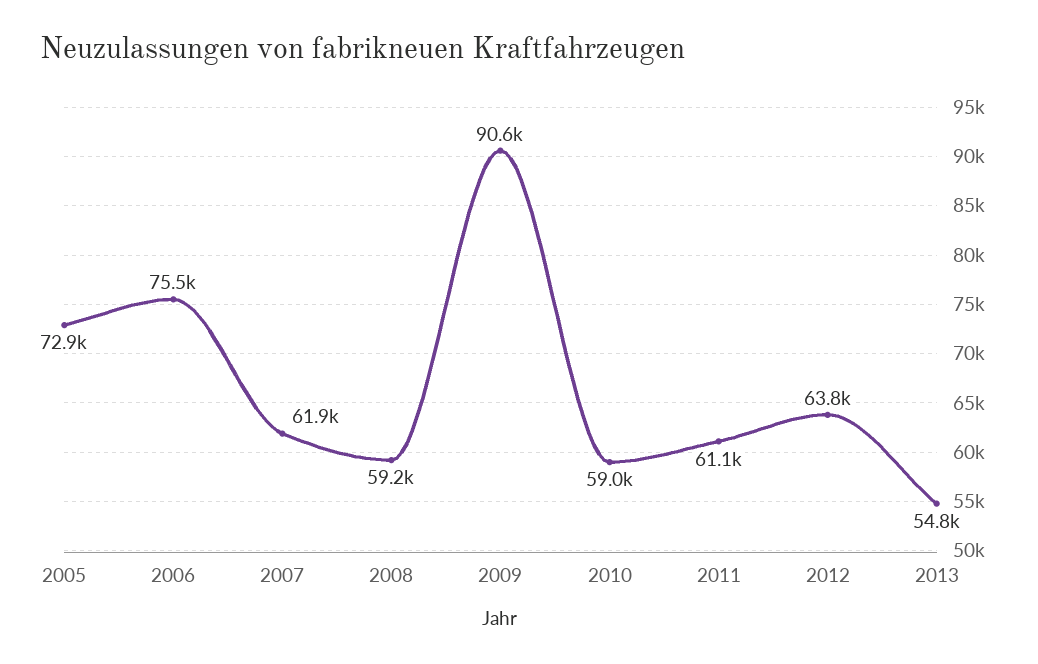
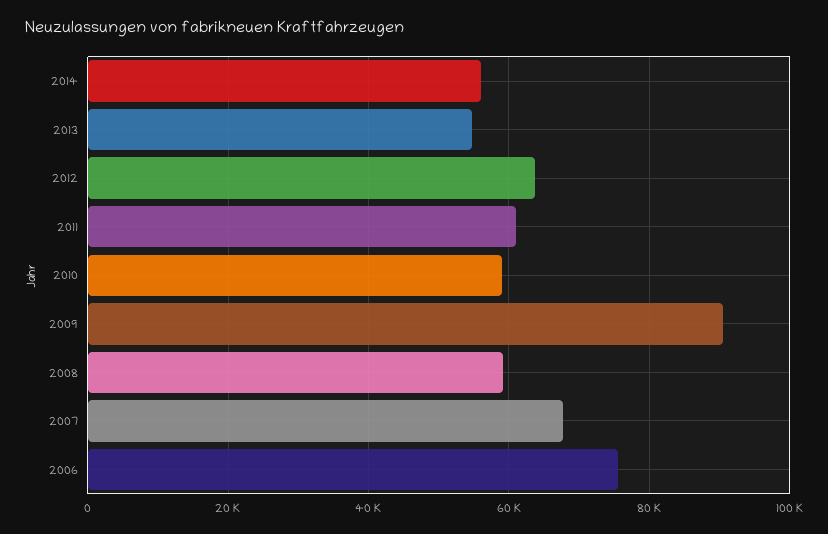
2005: 72900 -> none
2007: 61900 -> 68000
2014: none -> 56000

